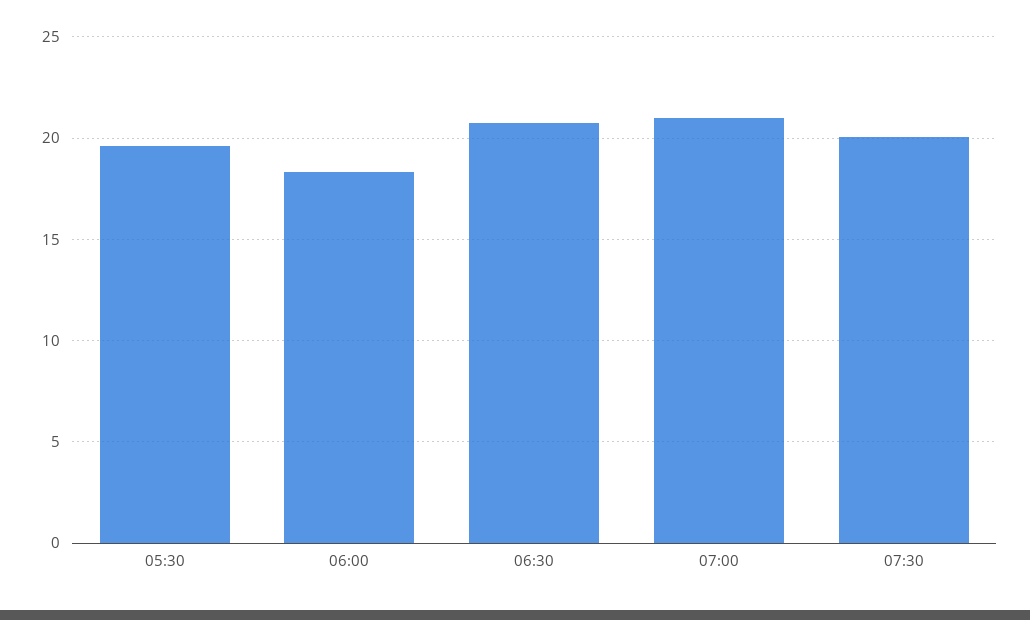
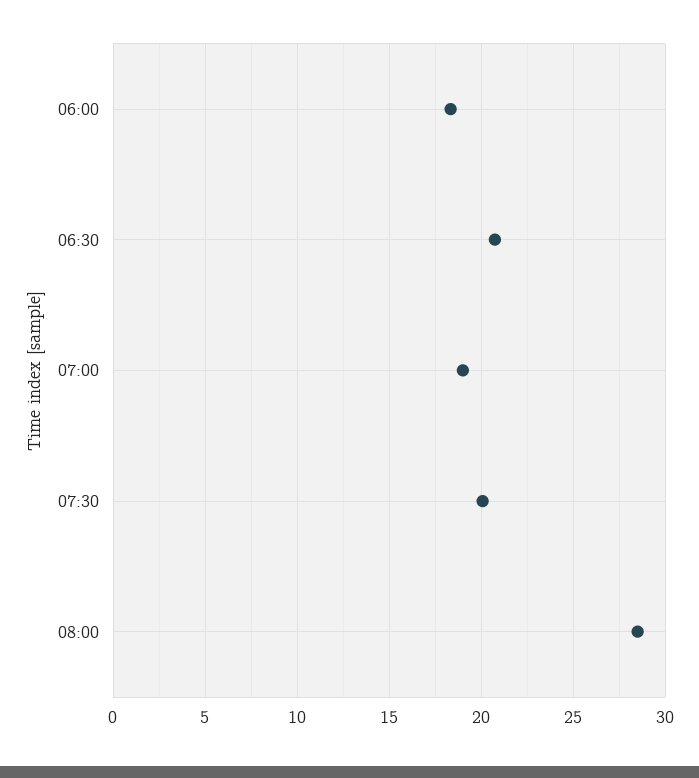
05:30: 19.5 -> none
07:00: 21 -> 19
08:00: none -> 28.5

